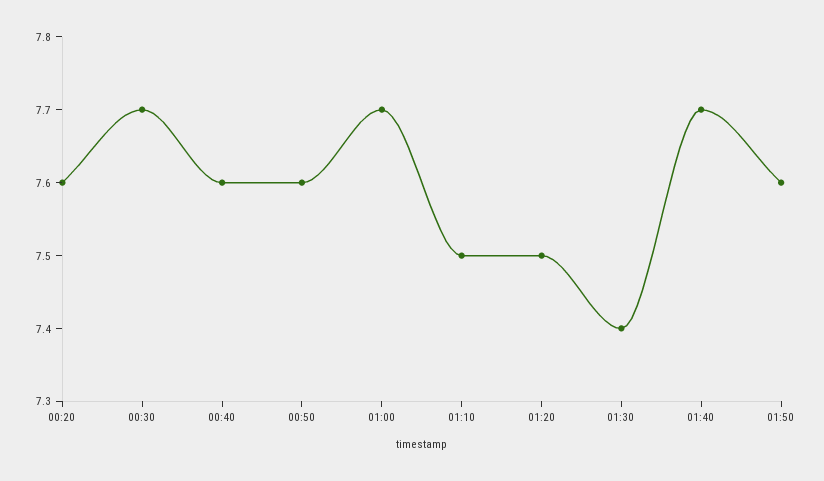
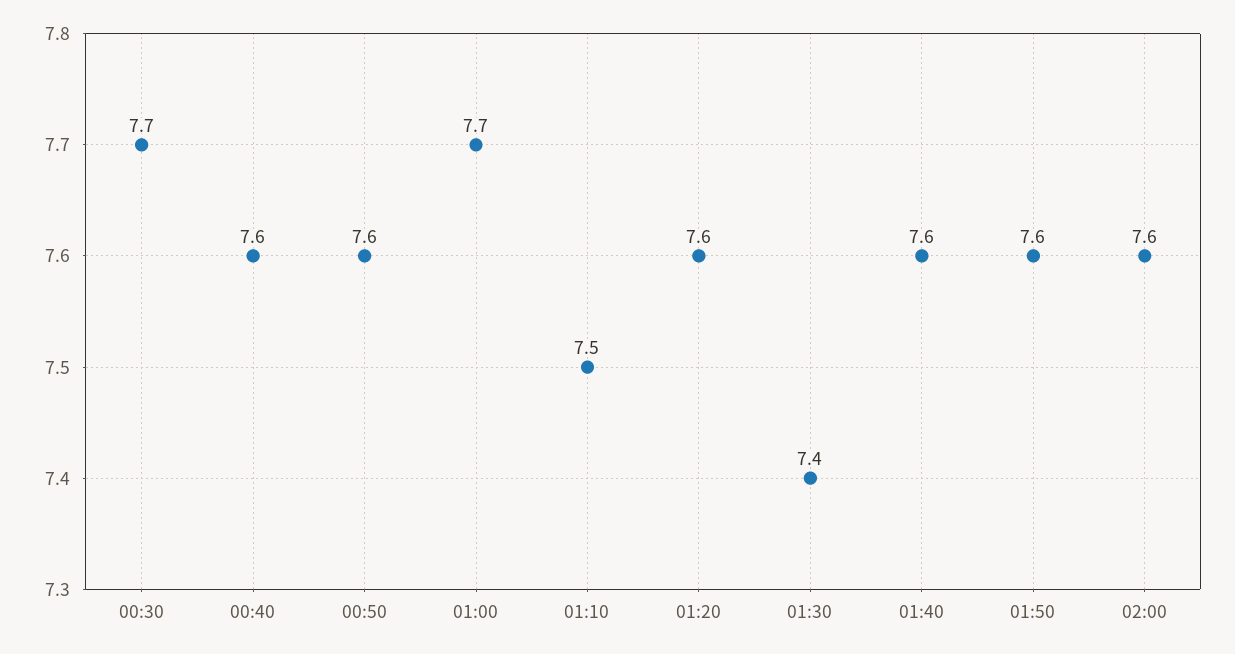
00:20: 7.6 -> none
01:20: 7.5 -> 7.6
01:40: 7.7 -> 7.6
02:00: none -> 7.6

